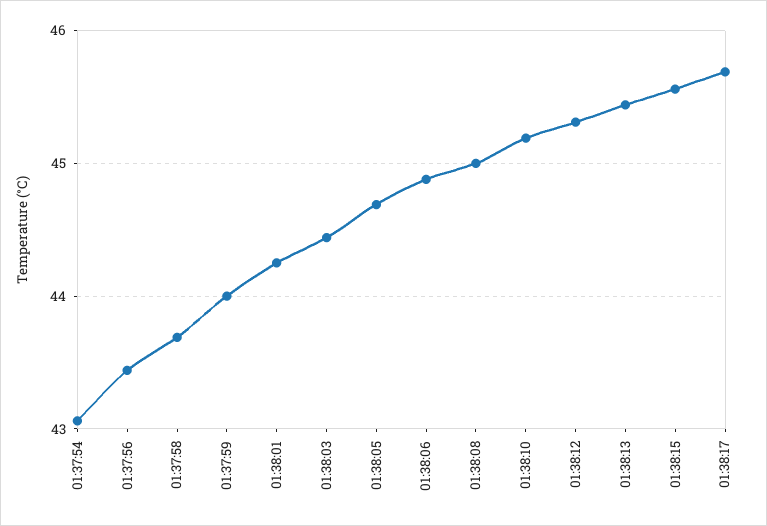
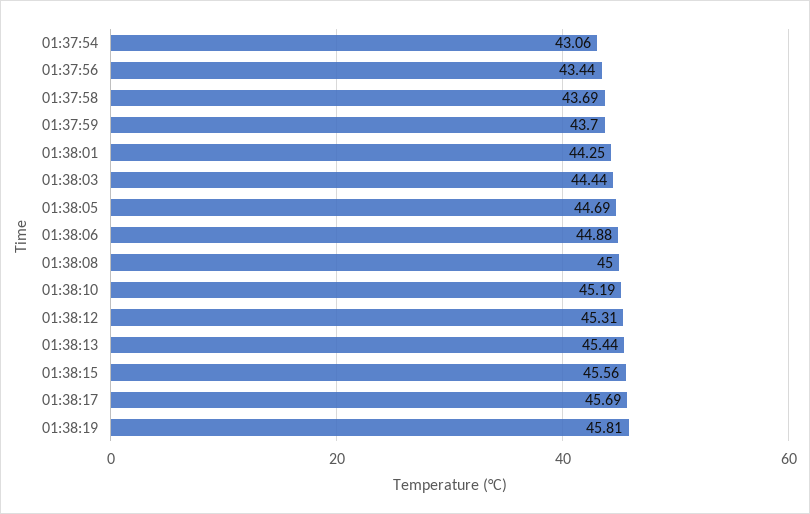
01:37:59: 44 -> 43.7
01:38:19: none -> 45.81

